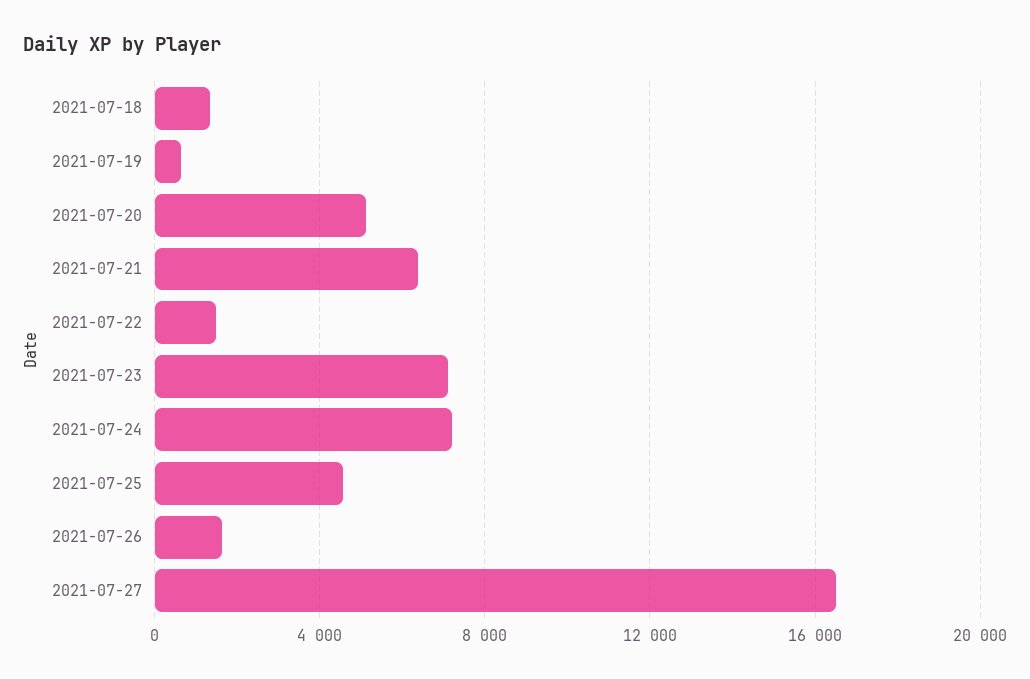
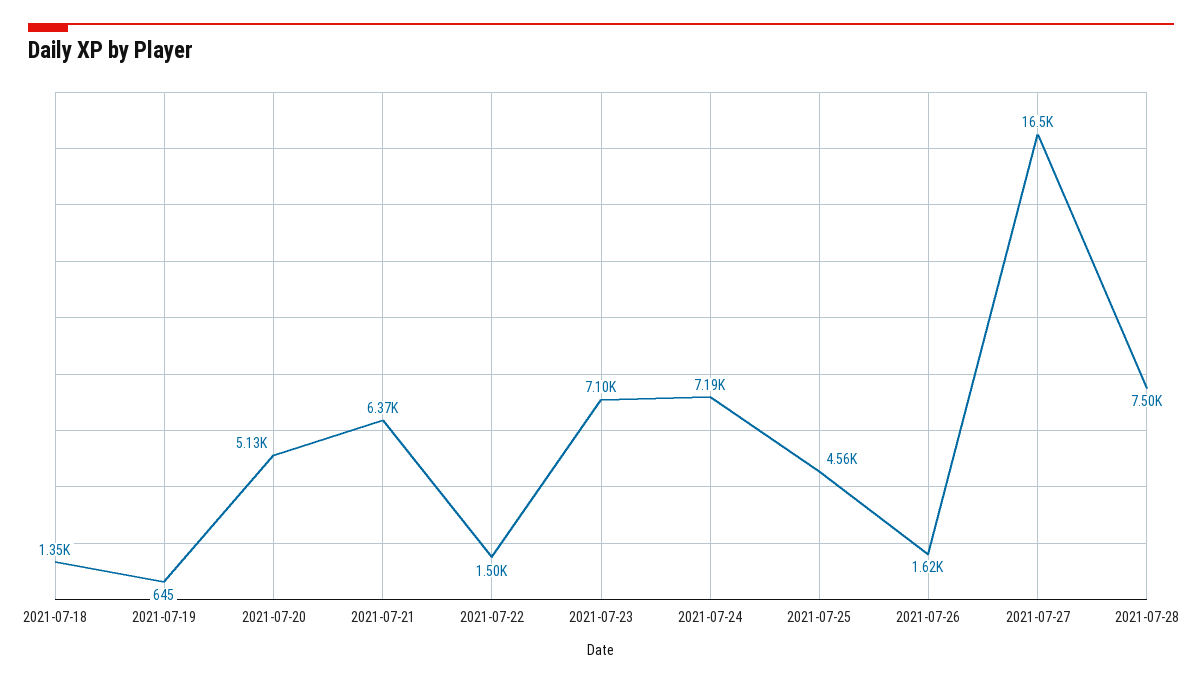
2021-07-28: none -> 7500

